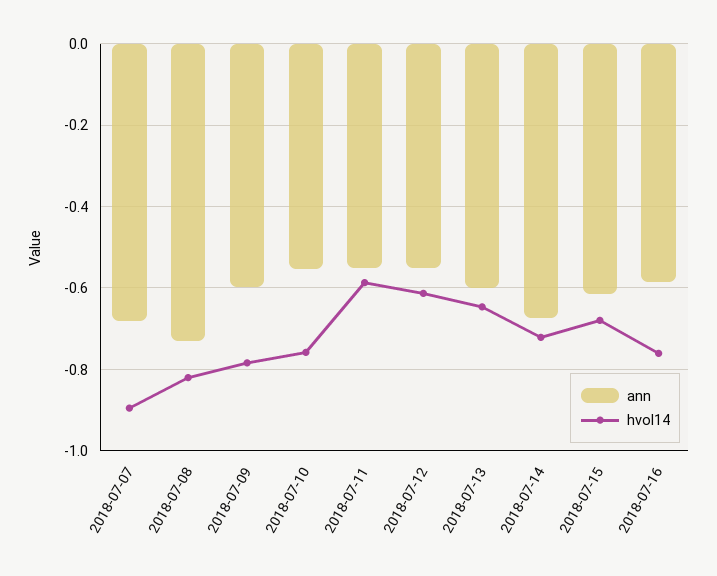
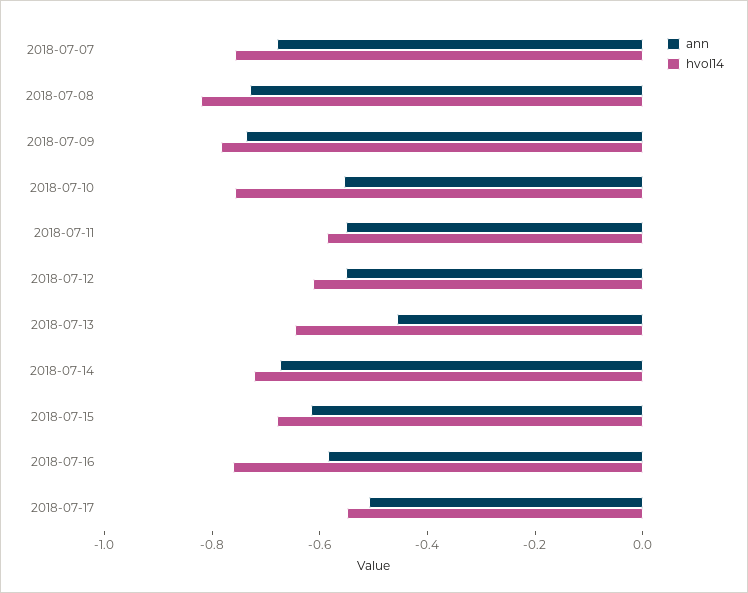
hvol14, 2018-07-07: -0.9 -> -0.75
ann, 2018-07-09: -0.6 -> -0.75
ann, 2018-07-13: -0.6 -> -0.45
ann, 2018-07-17: none -> -0.5
hvol14, 2018-07-17: none -> -0.55

